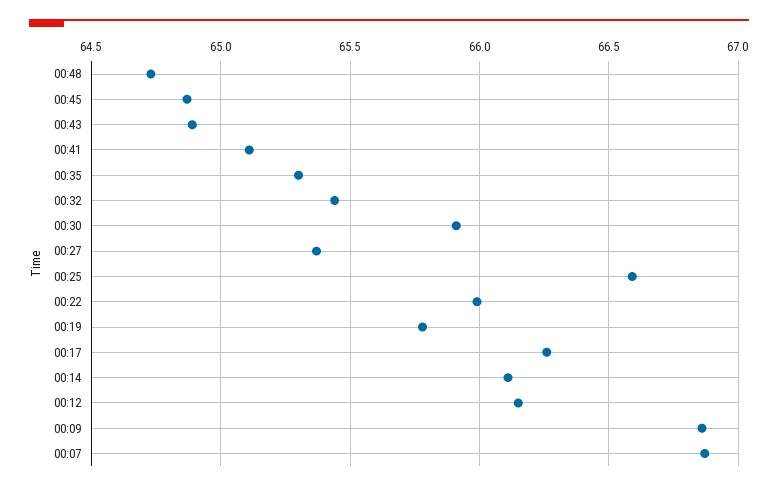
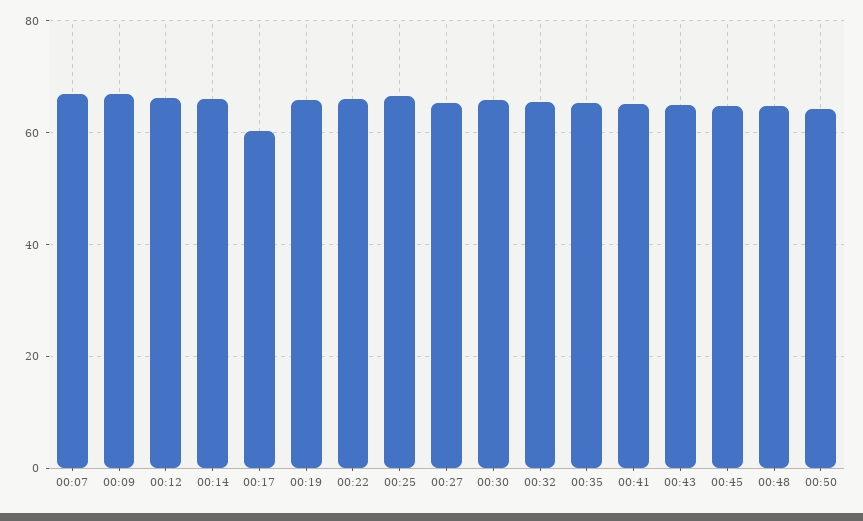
00:17: 66.25 -> 60
00:50: none -> 64

